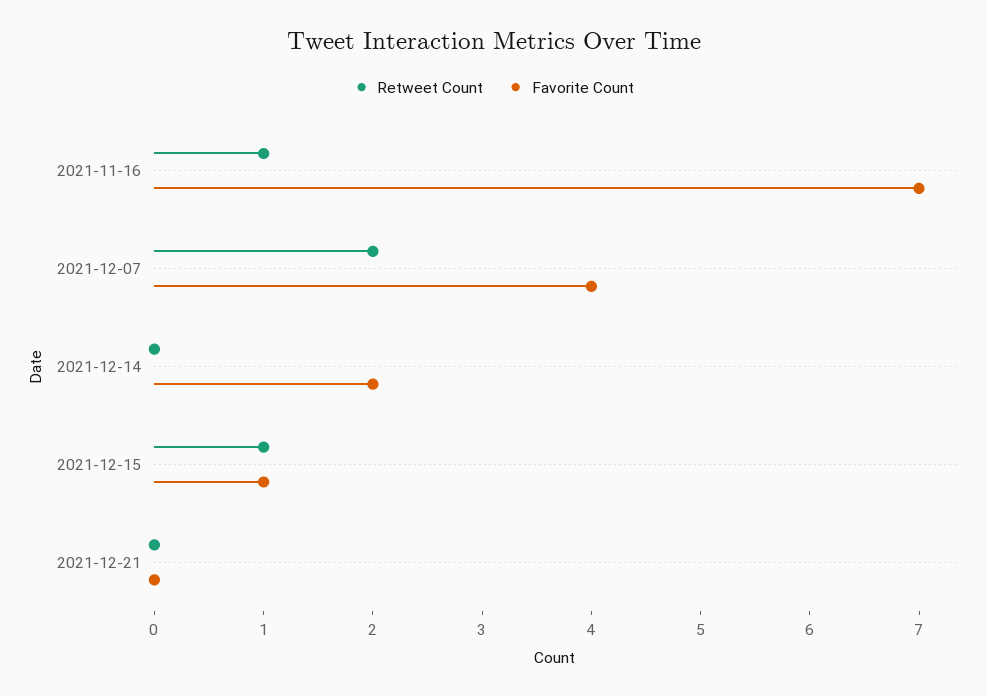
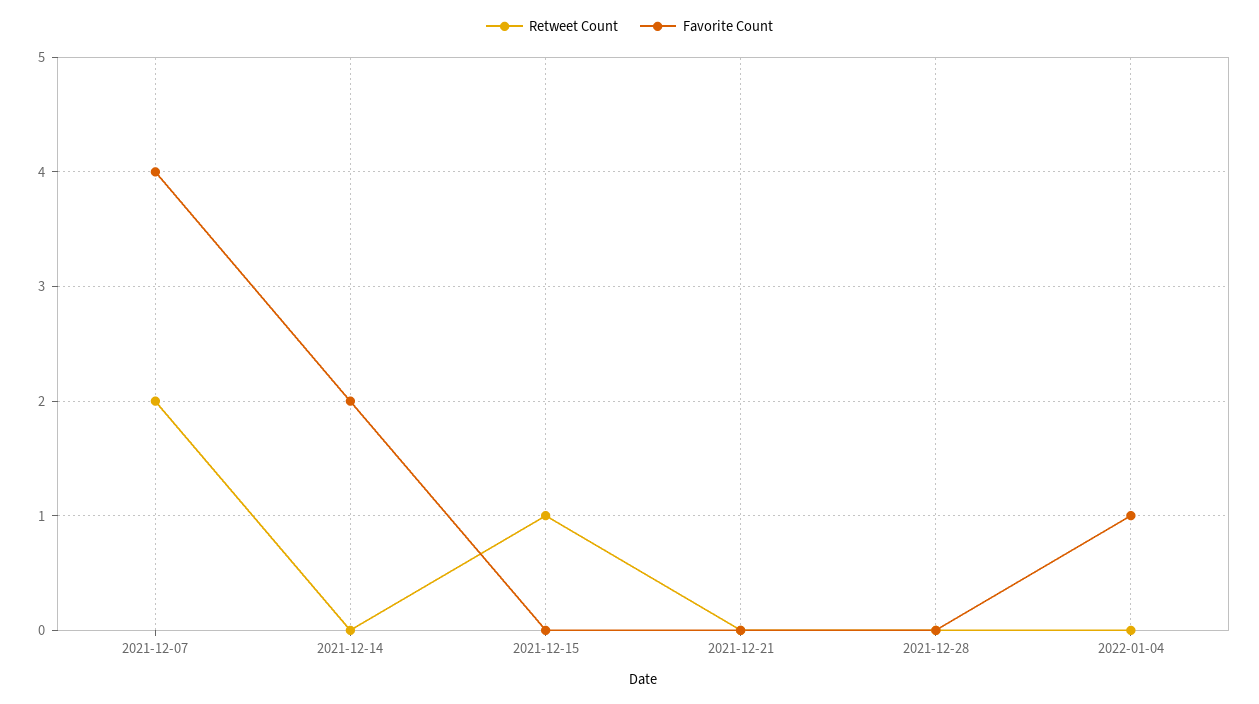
Retweet Count, 2021-11-16: 1 -> none
Favorite Count, 2021-11-16: 7 -> none
Favorite Count, 2021-12-15: 1 -> 0
Retweet Count, 2021-12-28: none -> 0
Favorite Count, 2021-12-28: none -> 0
Retweet Count, 2022-01-04: none -> 0
Favorite Count, 2022-01-04: none -> 1

